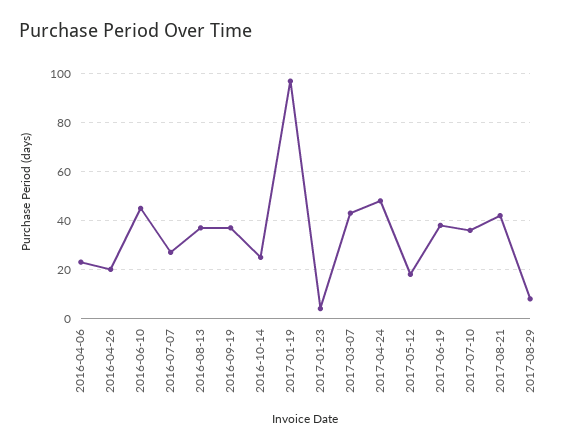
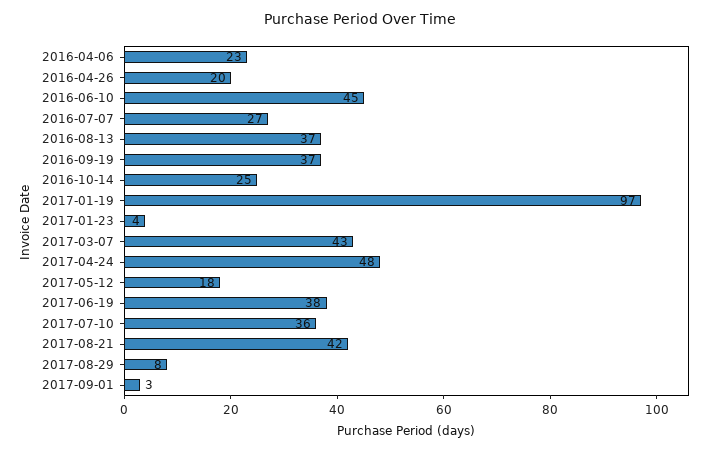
2017-09-01: none -> 3

